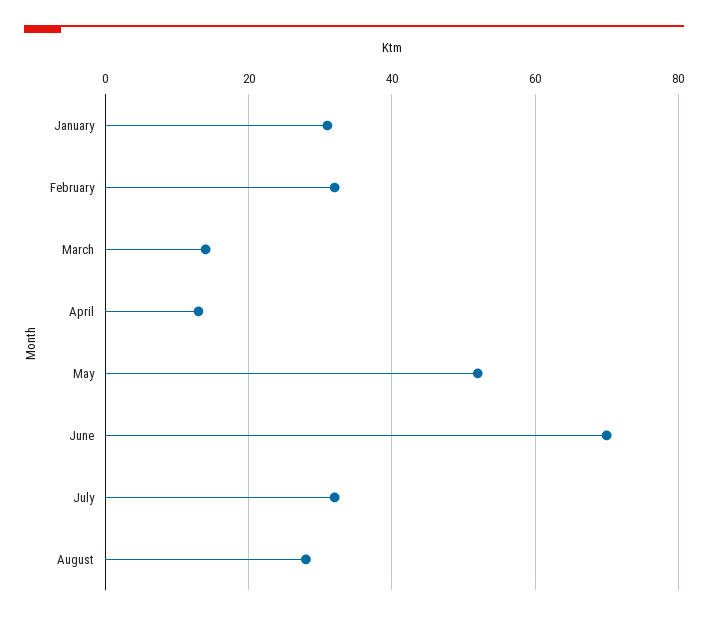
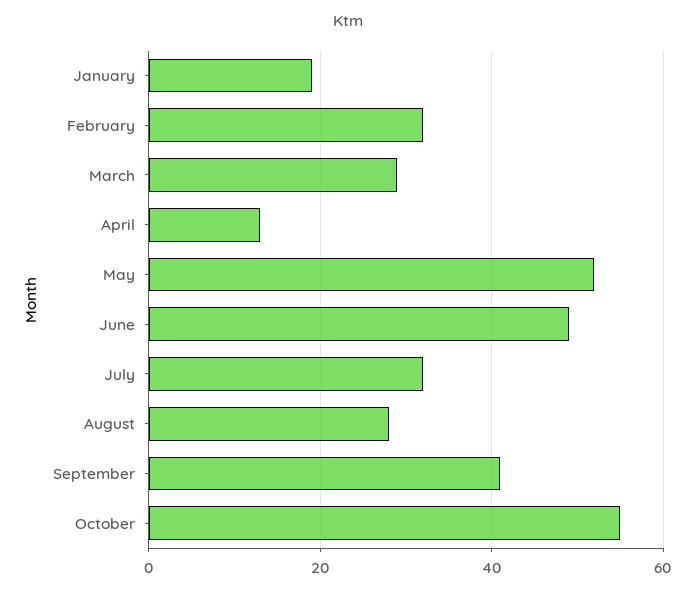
January: 30 -> 20
March: 15 -> 30
June: 70 -> 50
September: none -> 40
October: none -> 55

